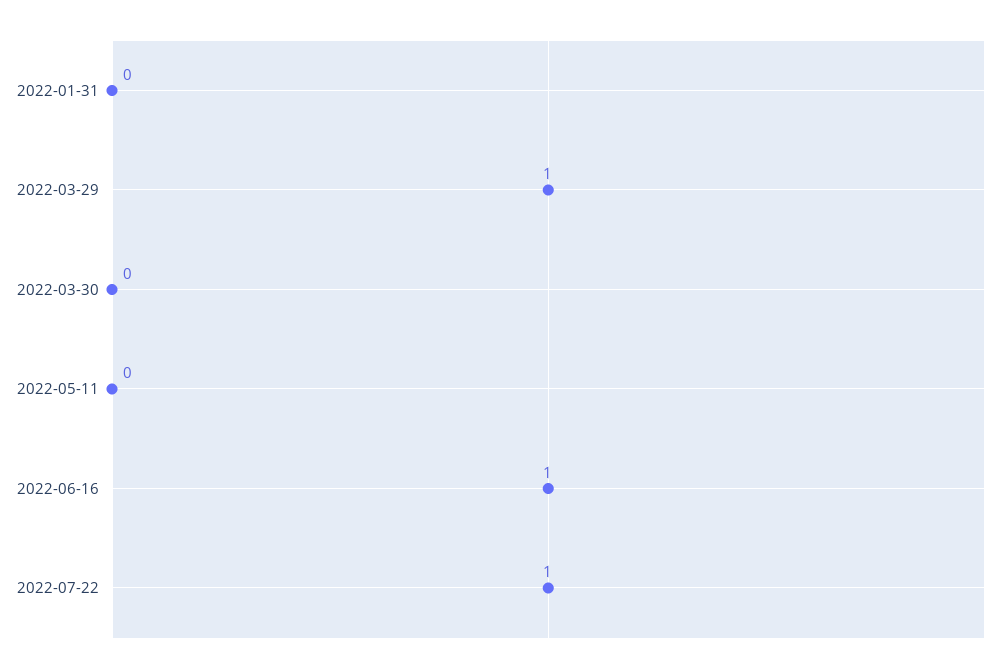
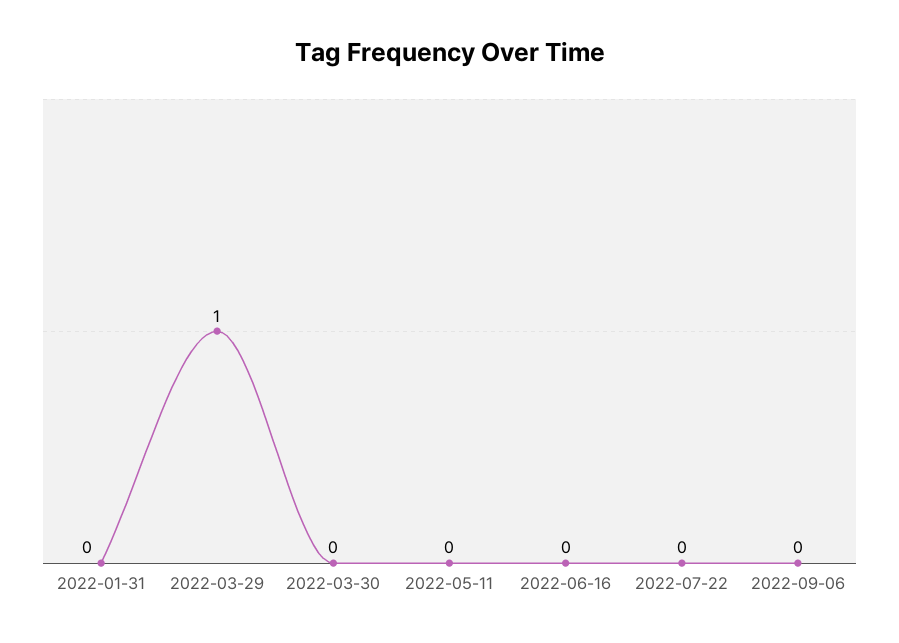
2022-06-16: 1 -> 0
2022-07-22: 1 -> 0
2022-09-06: none -> 0

